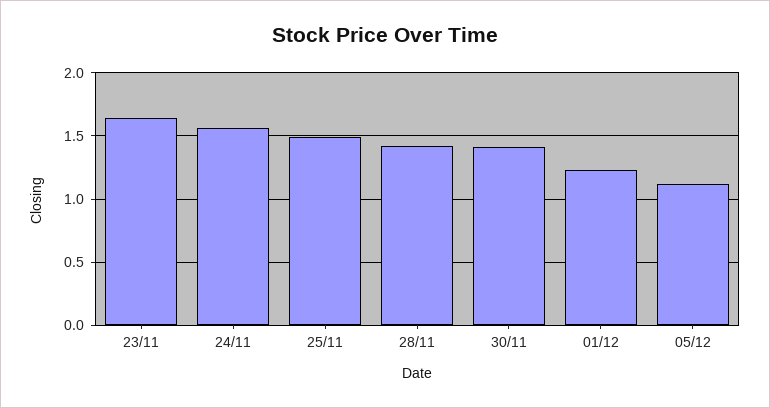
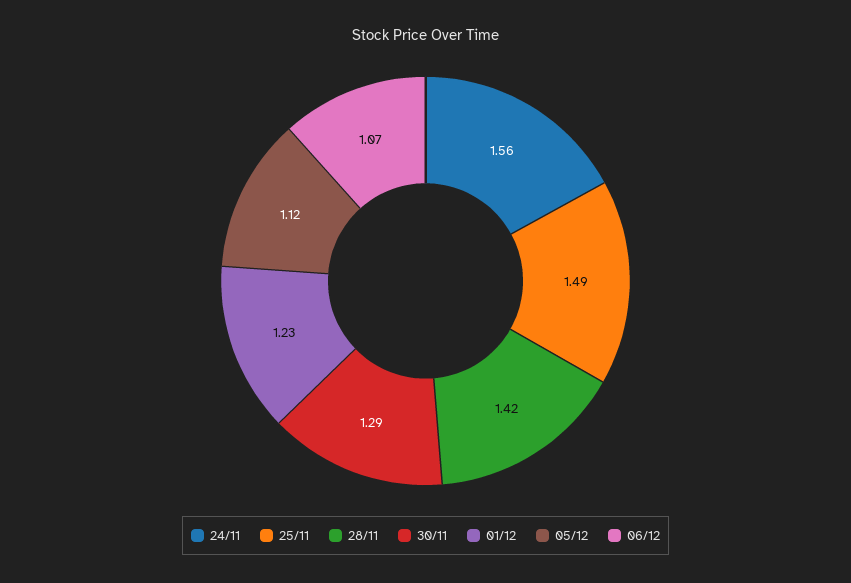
23/11: 1.65 -> none
30/11: 1.4 -> 1.29
06/12: none -> 1.07

